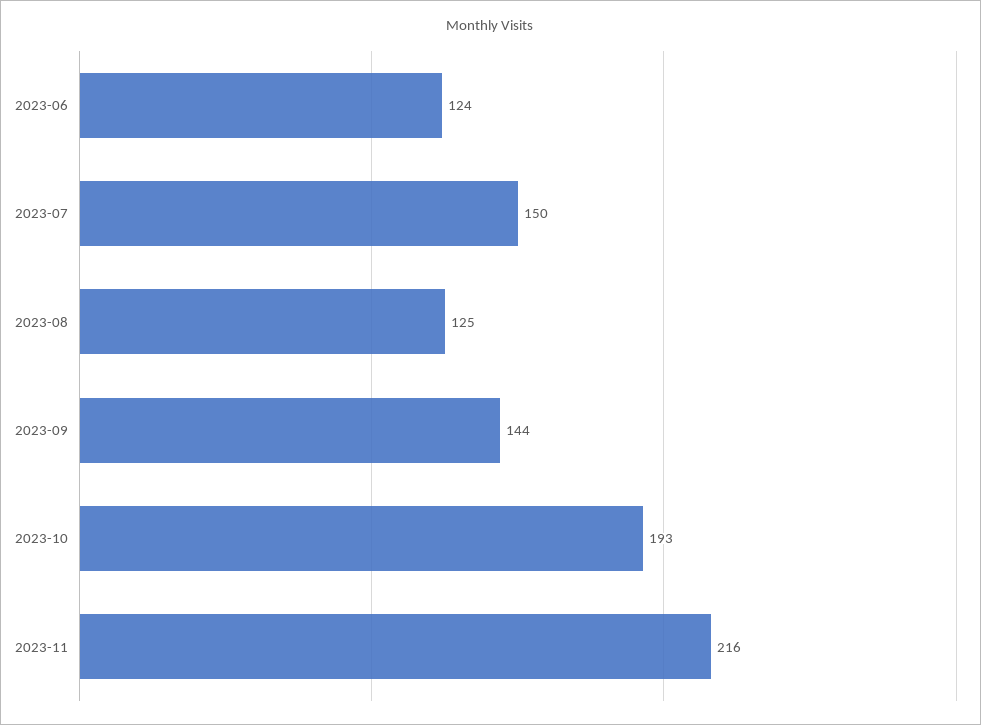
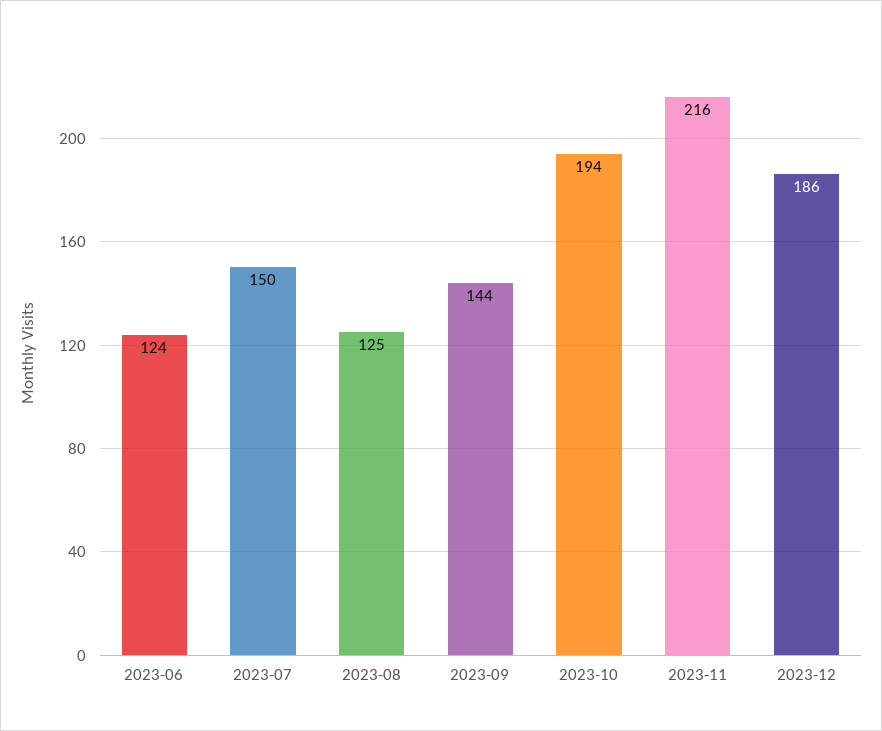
2023-10: 193 -> 194
2023-12: none -> 186

